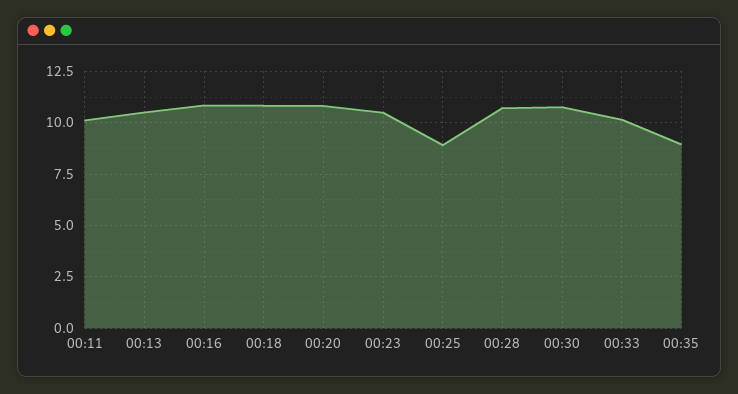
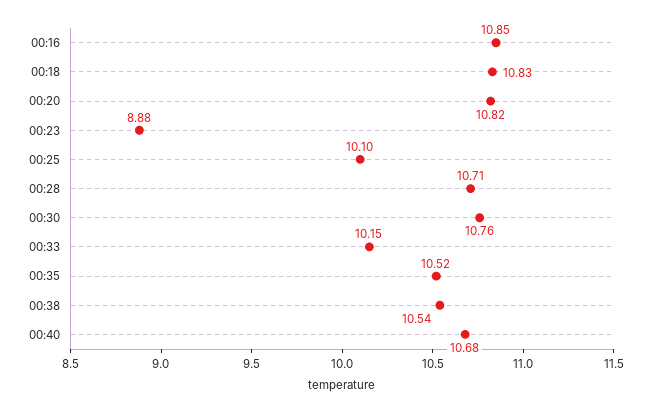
00:11: 10 -> none
00:13: 10.5 -> none
00:23: 10.5 -> 8.88
00:25: 9 -> 10.1
00:35: 9 -> 10.52
00:38: none -> 10.54
00:40: none -> 10.68

